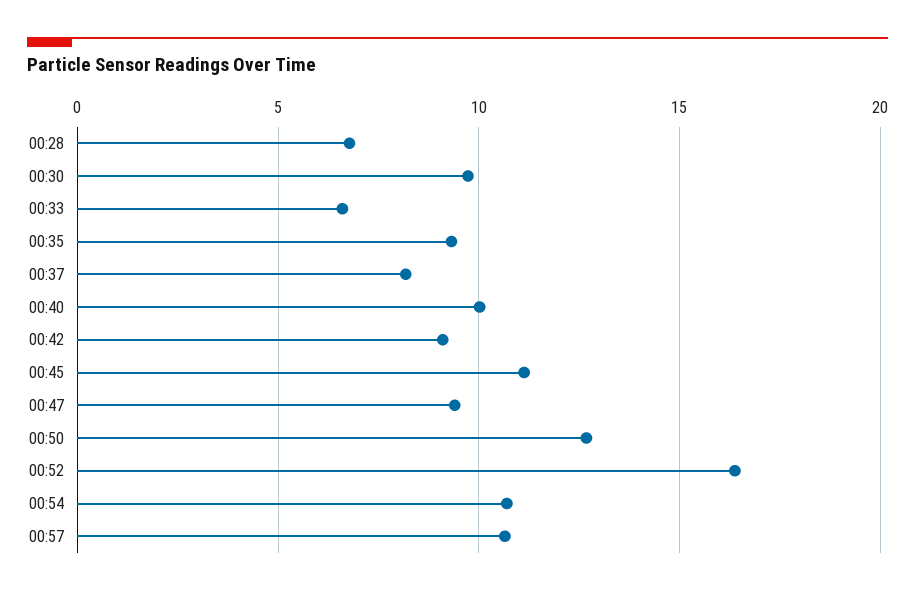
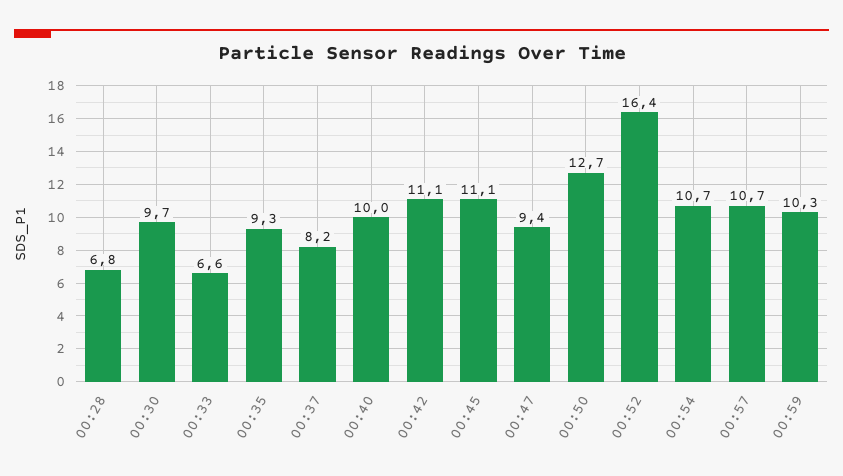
00:42: 9 -> 11.1
00:59: none -> 10.3

